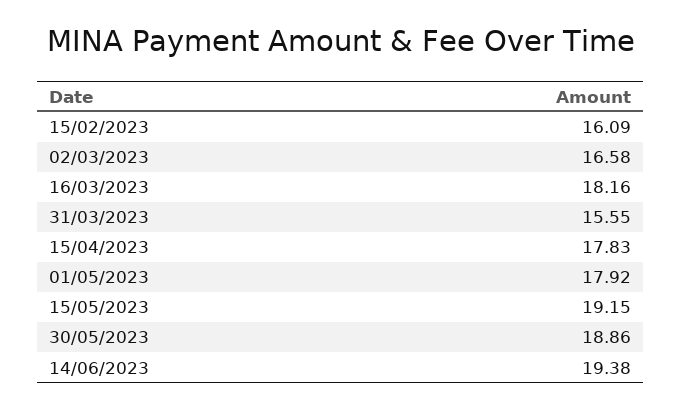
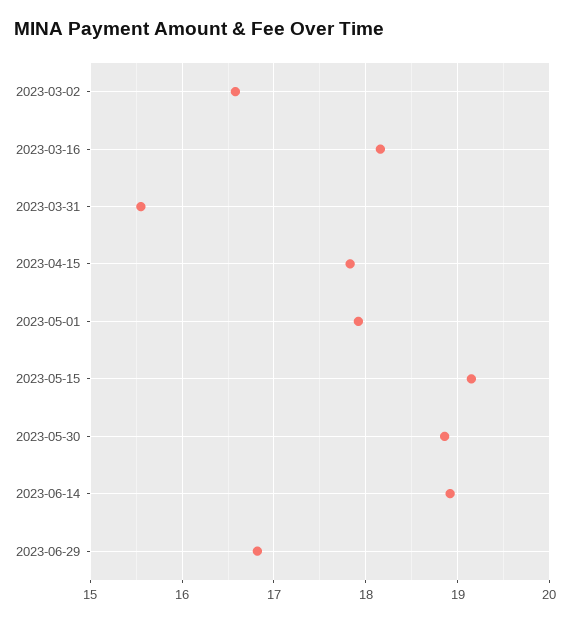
15/02/2023: 16.09 -> none
14/06/2023: 19.38 -> 18.9
2023-06-29: none -> 16.8

